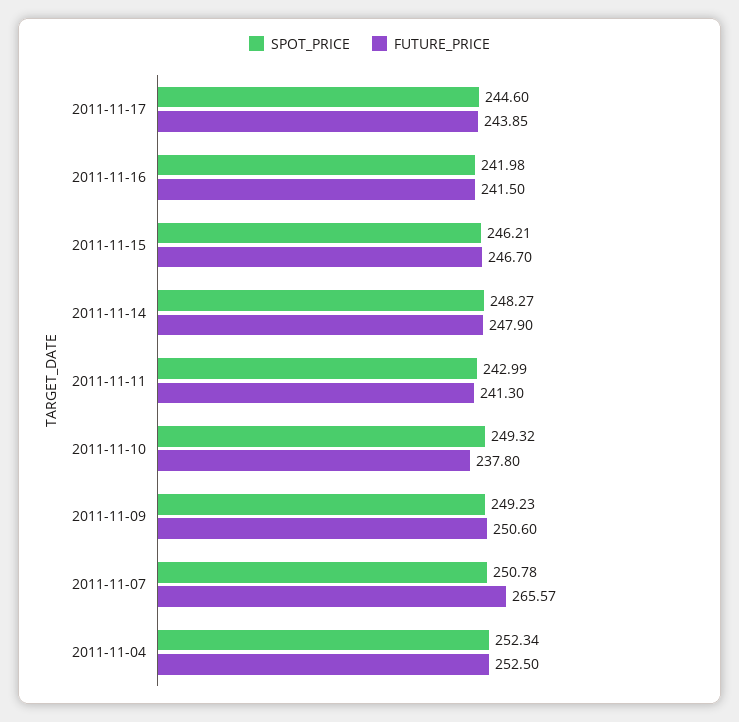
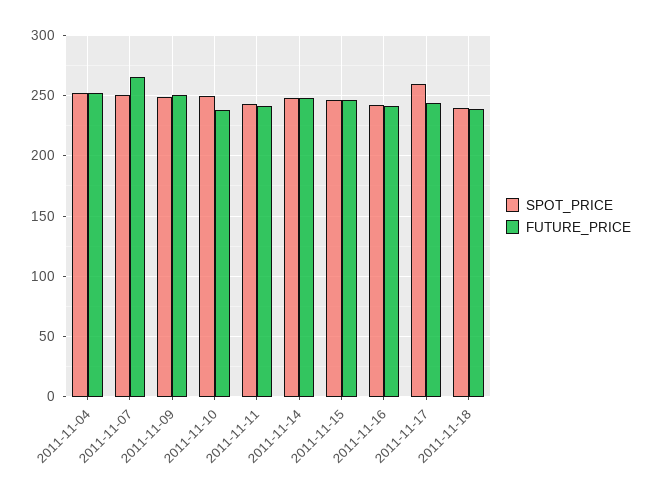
SPOT_PRICE, 2011-11-17: 244.6 -> 260
SPOT_PRICE, 2011-11-18: none -> 240
FUTURE_PRICE, 2011-11-18: none -> 240

